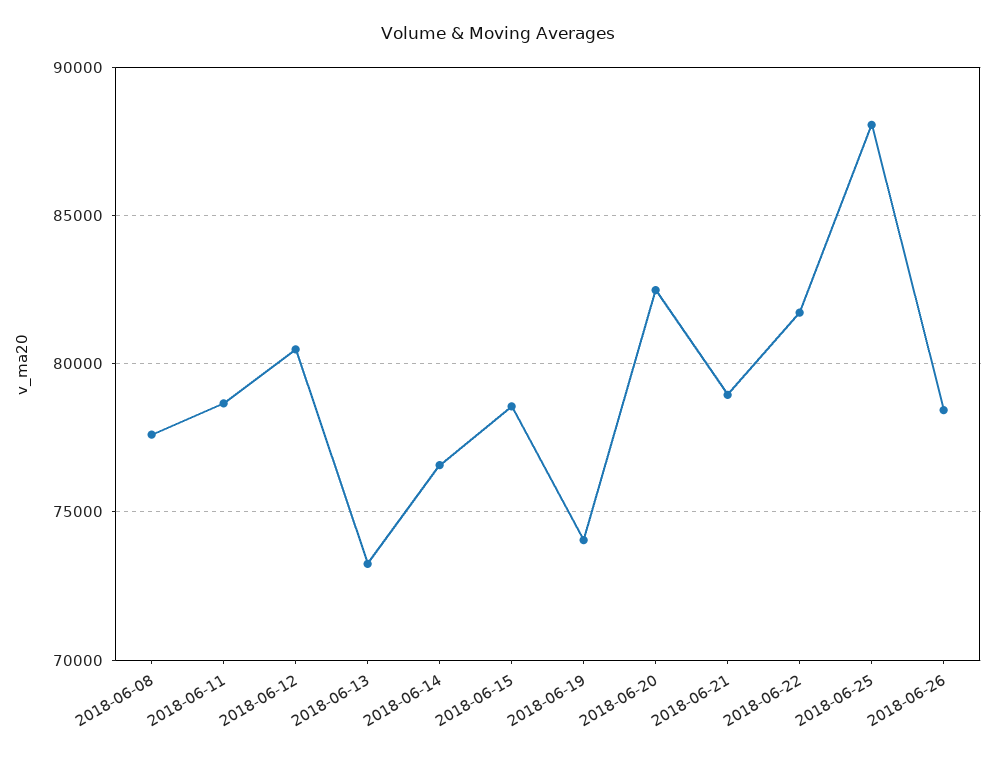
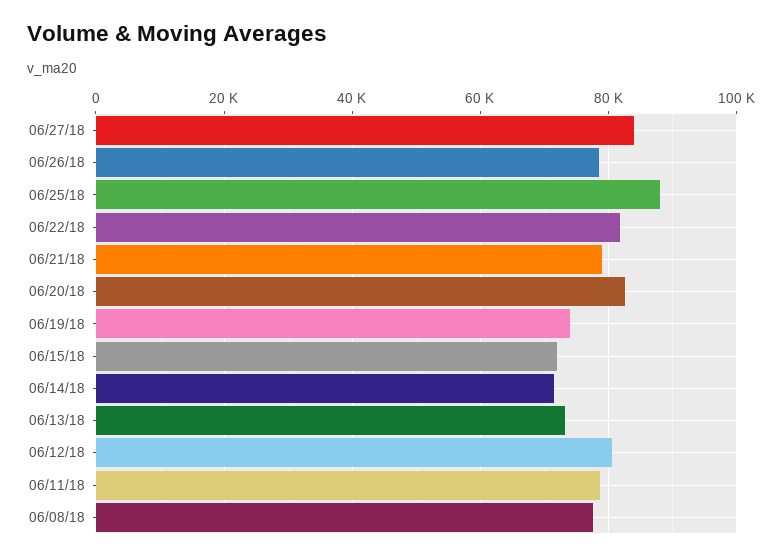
2018-06-14: 76500 -> 72000
2018-06-15: 78500 -> 72000
06/27/18: none -> 84000

